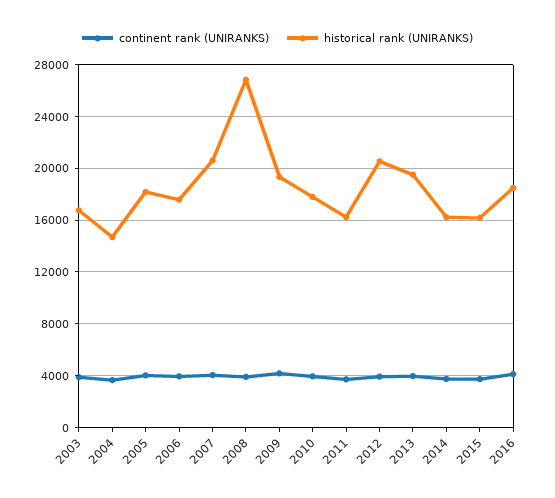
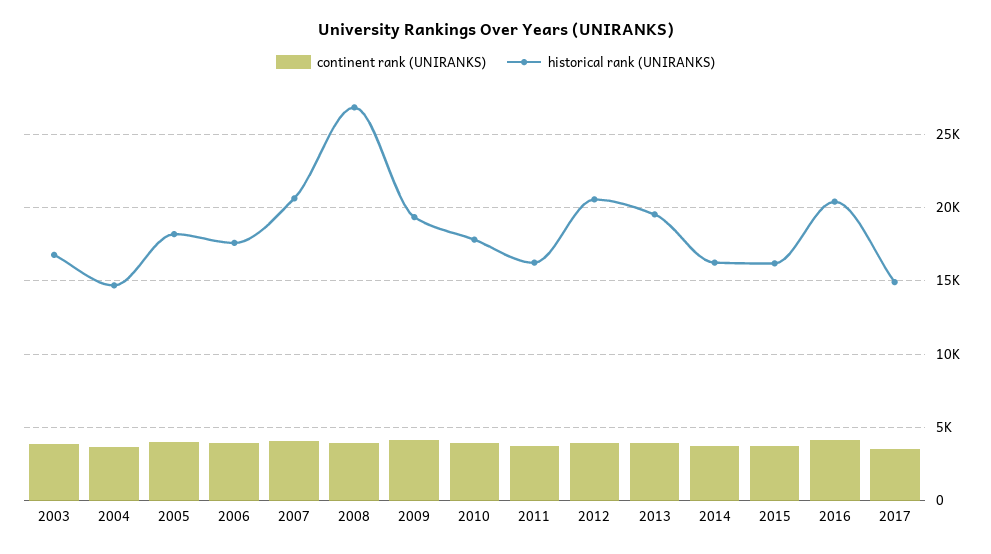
historical rank (UNIRANKS), 2016: 18500 -> 20500
continent rank (UNIRANKS), 2017: none -> 3500
historical rank (UNIRANKS), 2017: none -> 15000

